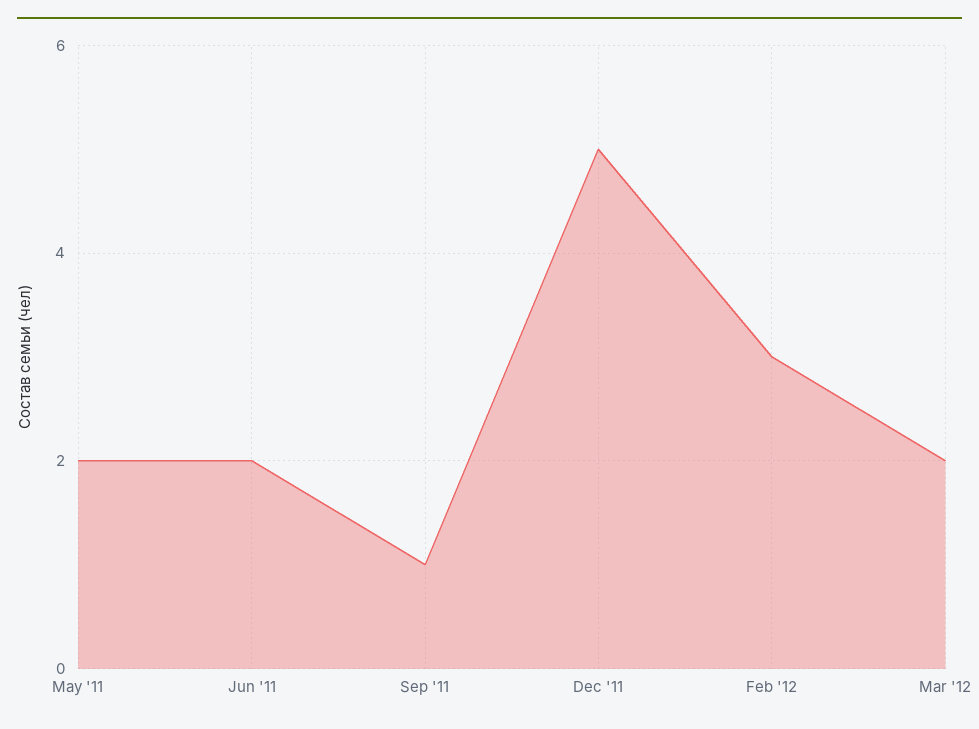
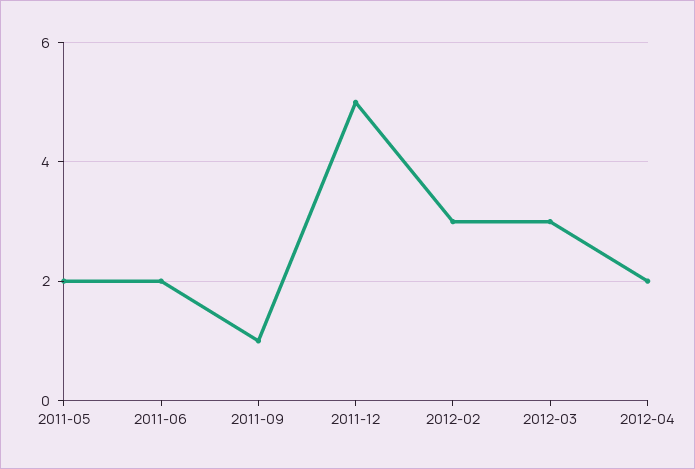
Mar '12: 2 -> 3
2012-04: none -> 2

